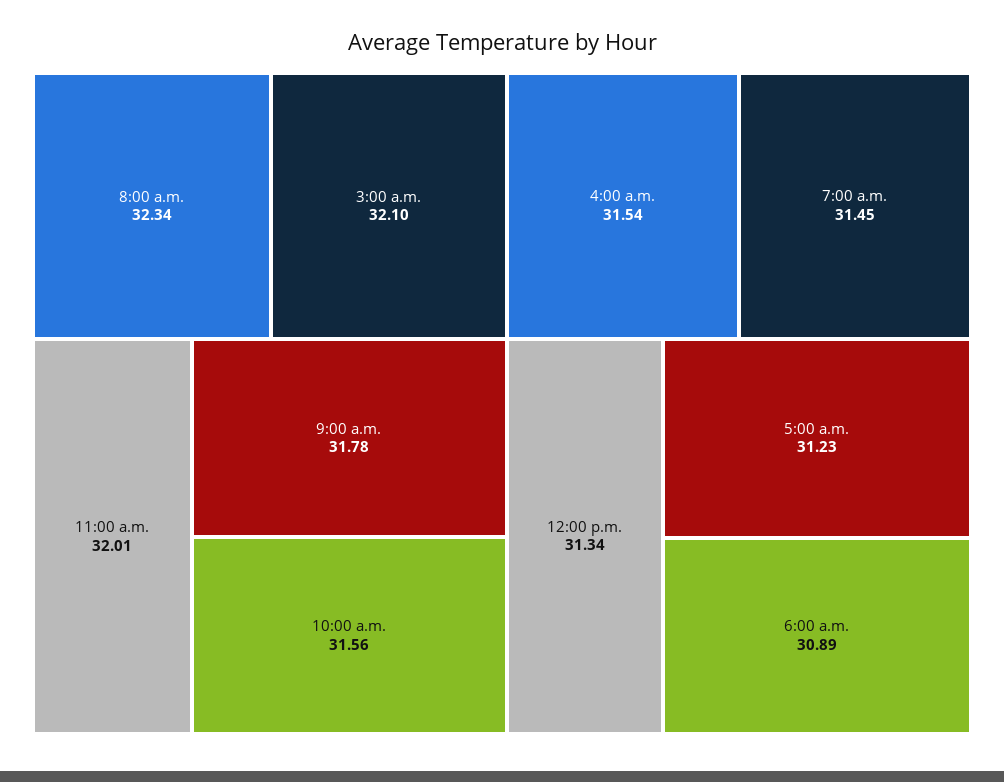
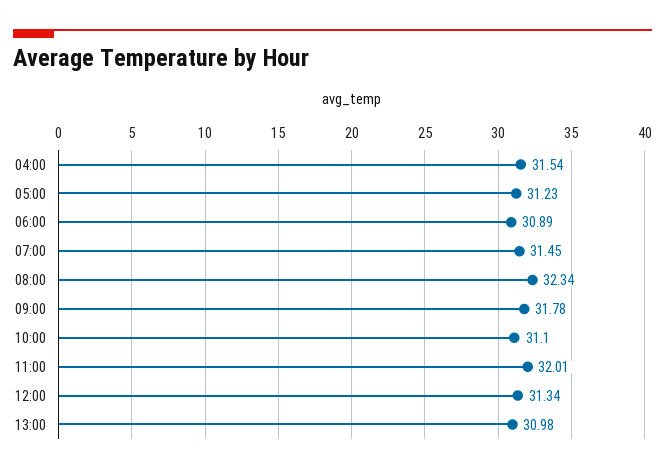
3:00 a.m.: 32.1 -> none
10:00 a.m.: 31.56 -> 31.1
13:00: none -> 30.98

